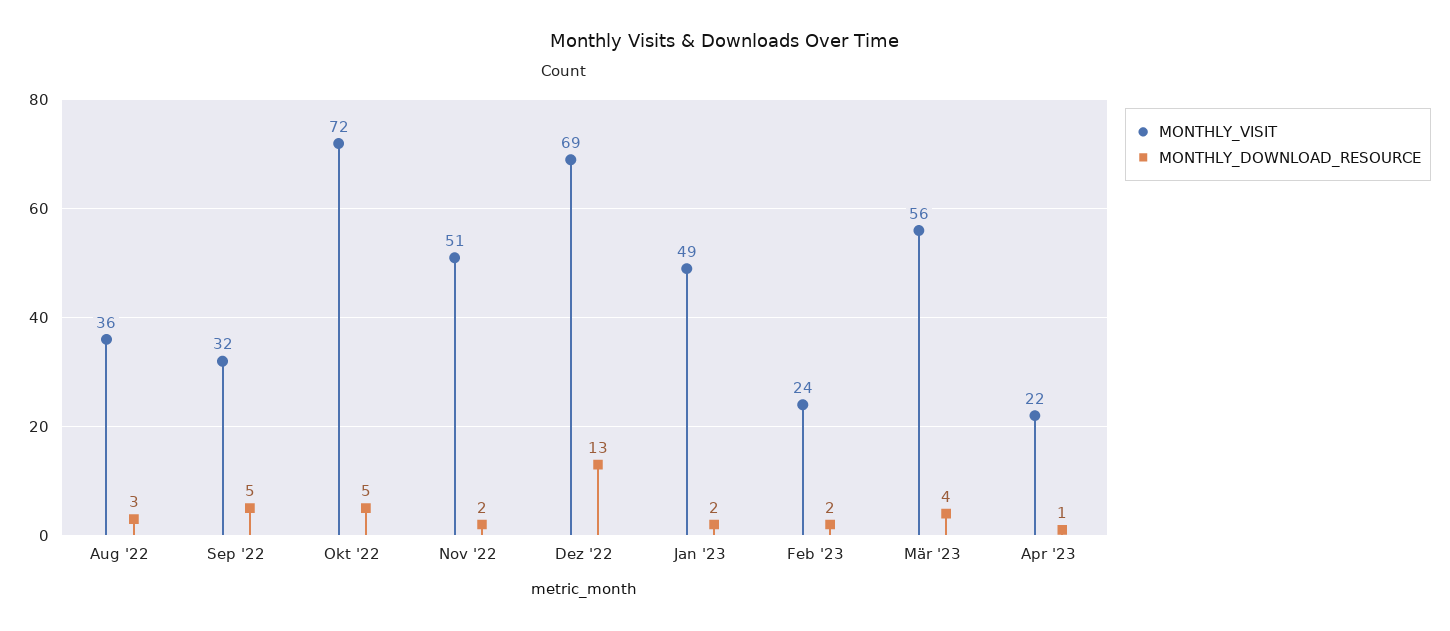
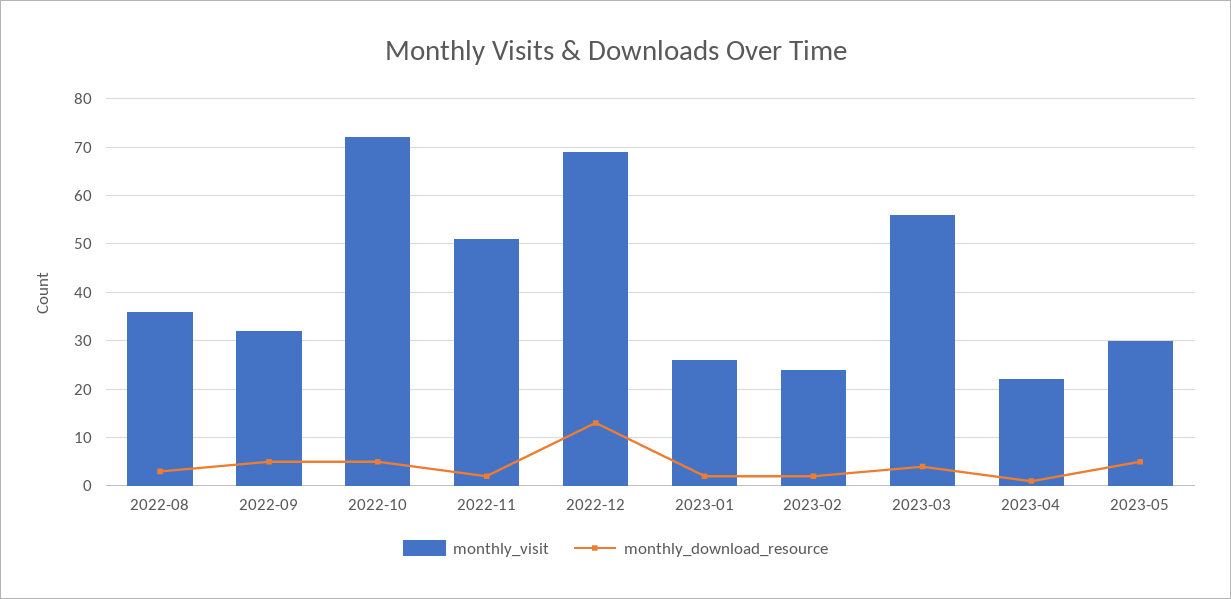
MONTHLY_VISIT, Jan '23: 49 -> 25
MONTHLY_VISIT, 2023-05: none -> 30
MONTHLY_DOWNLOAD_RESOURCE, 2023-05: none -> 5

